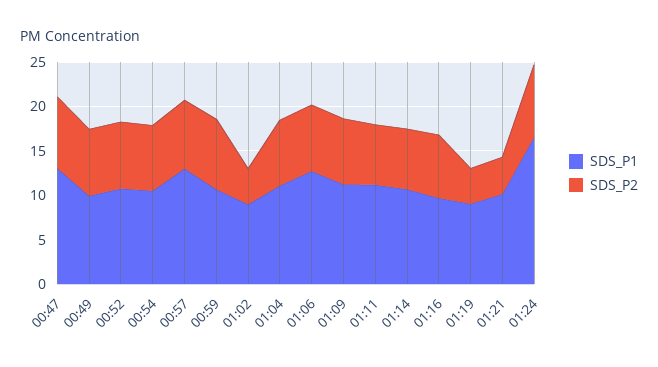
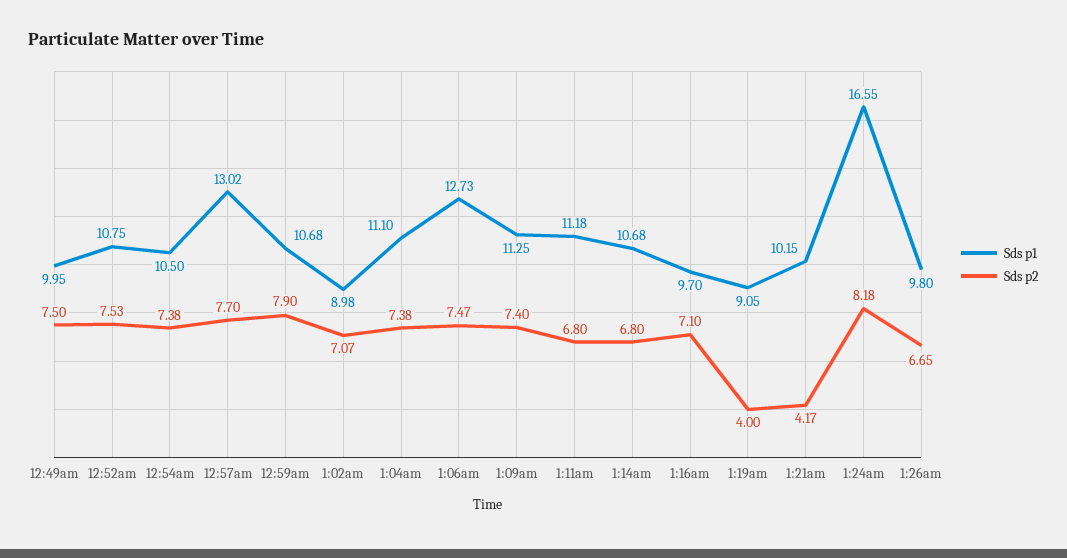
SDS_P1, 00:47: 13 -> none
SDS_P2, 00:47: 8 -> none
SDS_P2, 01:02: 4 -> 7.07
SDS_P1, 1:26am: none -> 9.8
SDS_P2, 1:26am: none -> 6.65

